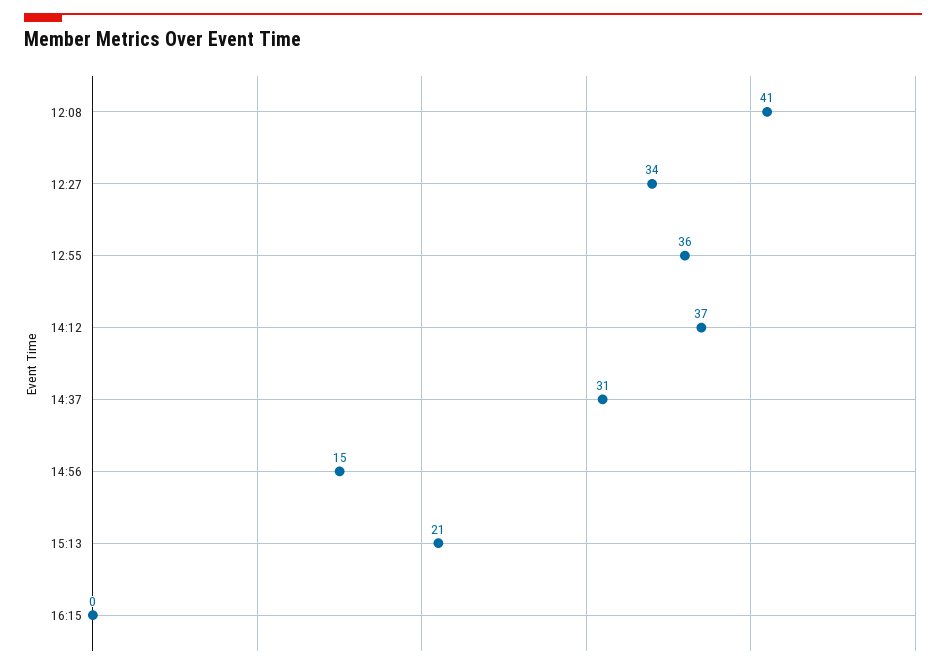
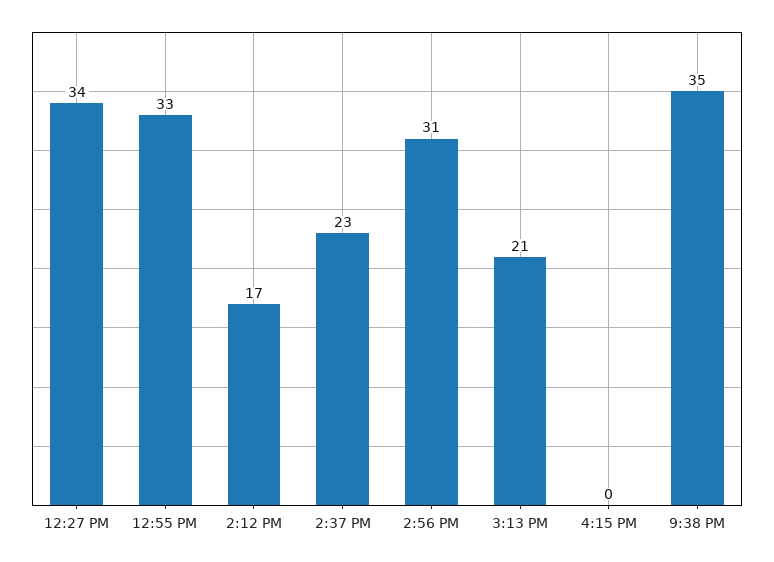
12:08: 41 -> none
12:55: 36 -> 33
14:12: 37 -> 17
14:37: 31 -> 23
14:56: 15 -> 31
9:38 PM: none -> 35

